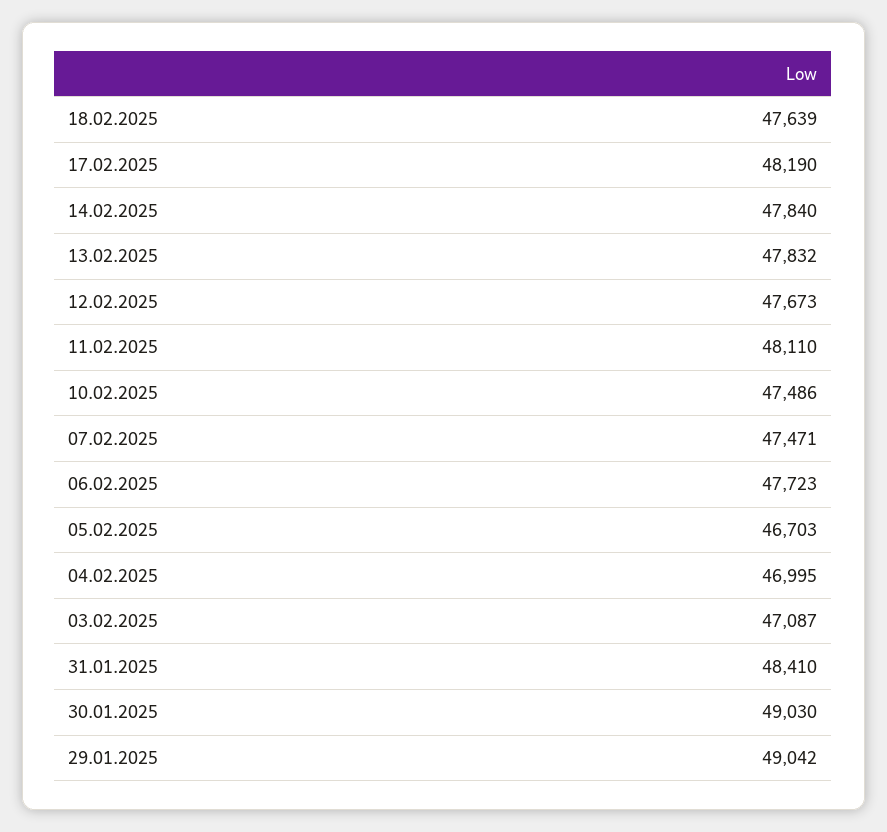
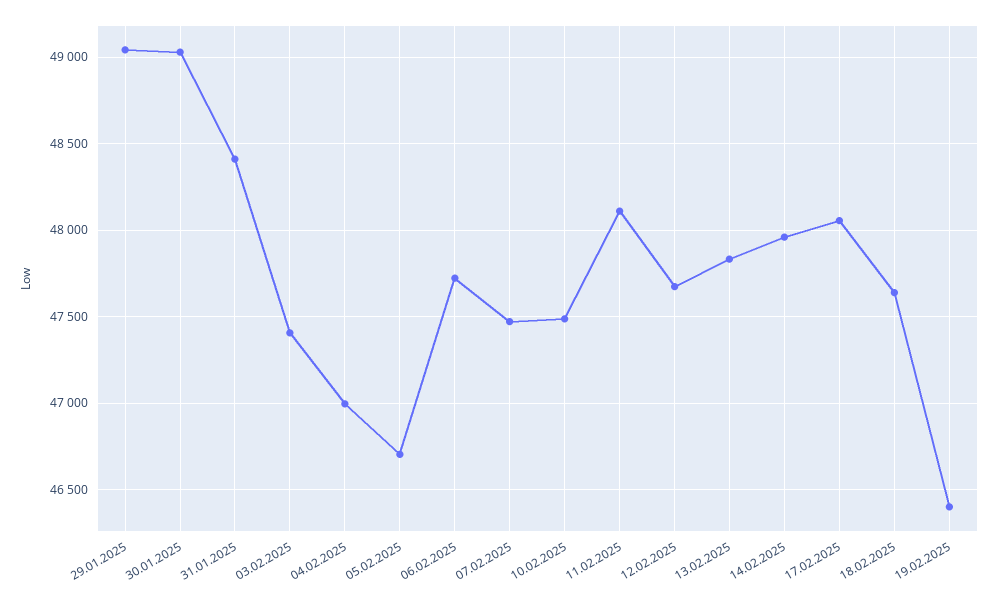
17.02.2025: 48190 -> 48050
14.02.2025: 47840 -> 47950
03.02.2025: 47087 -> 47400
19.02.2025: none -> 46400

